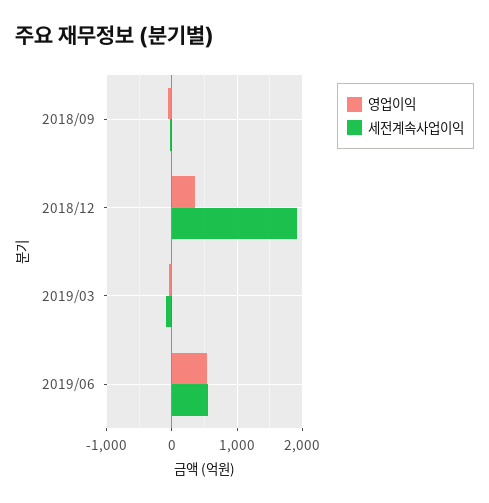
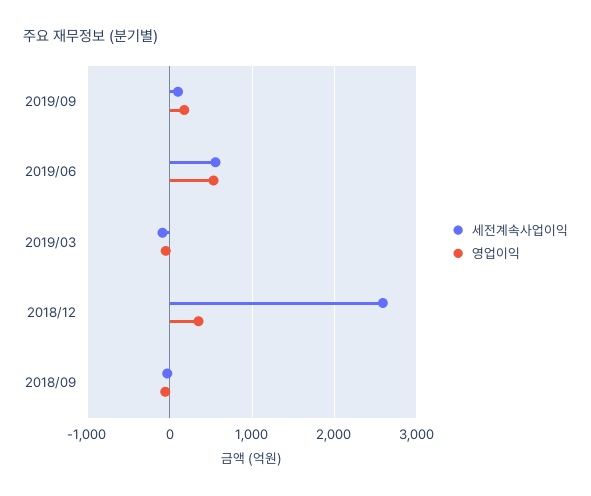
세전계속사업이익, 2018/12: 1900 -> 2600
세전계속사업이익, 2019/09: none -> 100
영업이익, 2019/09: none -> 200

